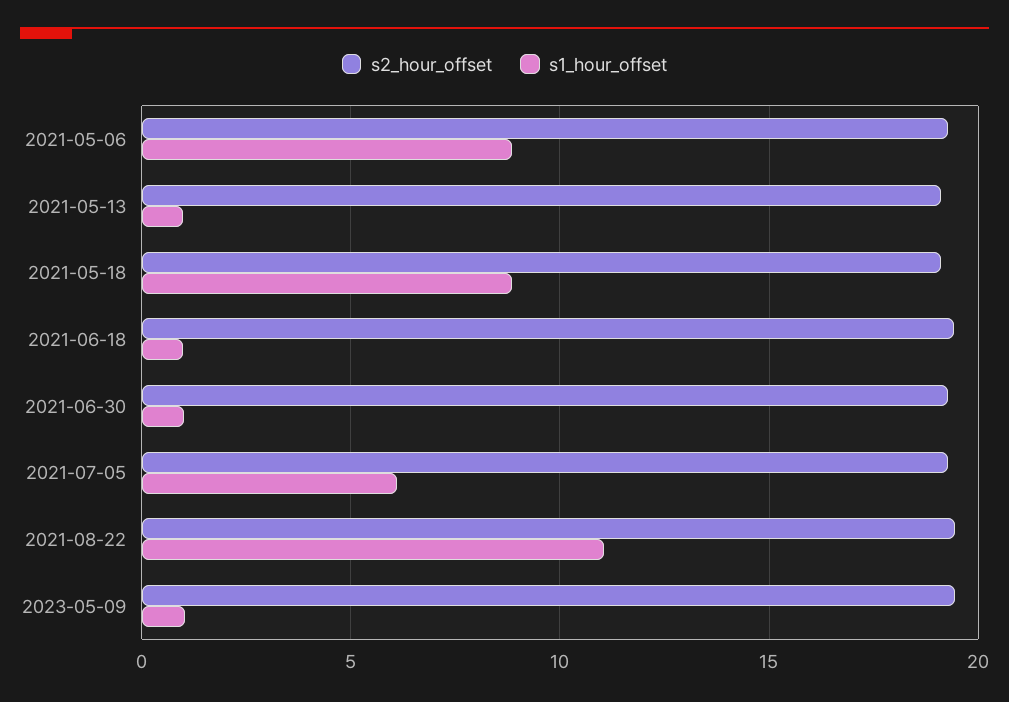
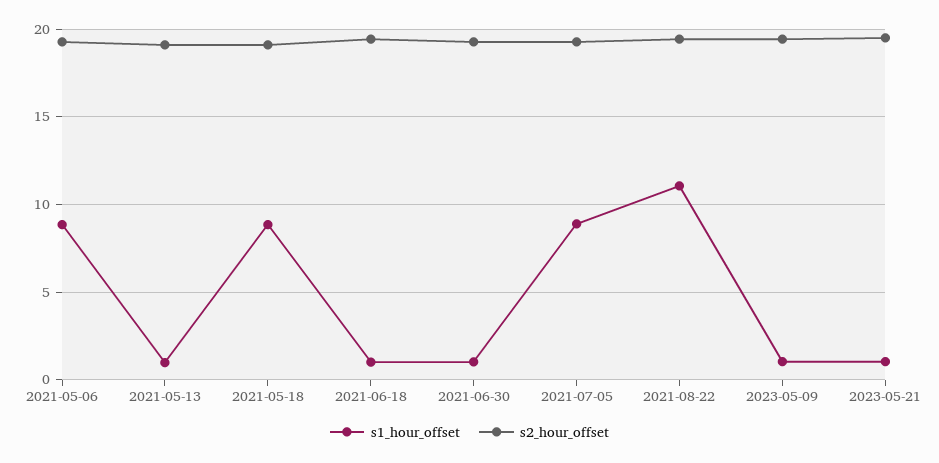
s1_hour_offset, 2021-07-05: 6 -> 9
s1_hour_offset, 2023-05-21: none -> 1
s2_hour_offset, 2023-05-21: none -> 19.5

